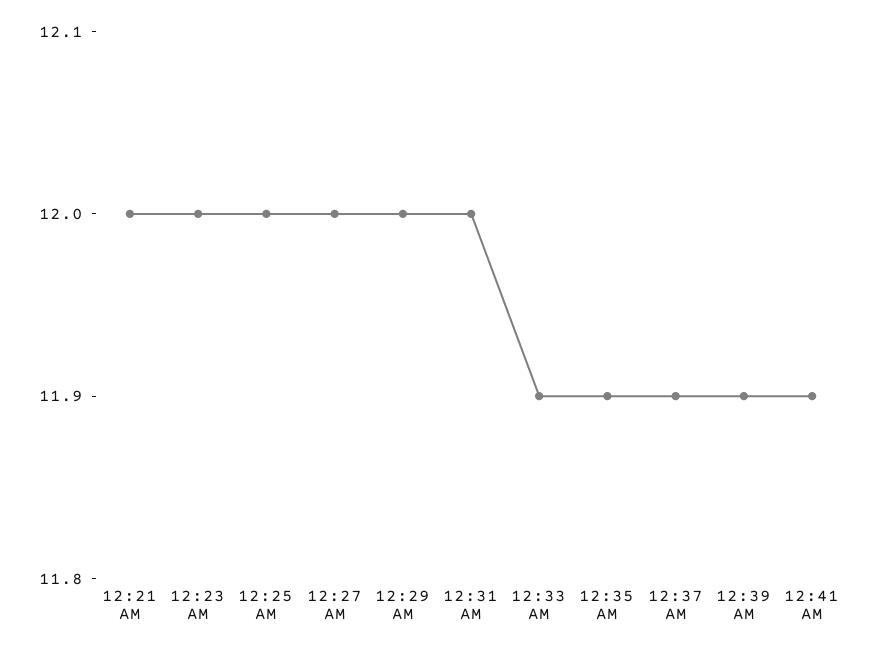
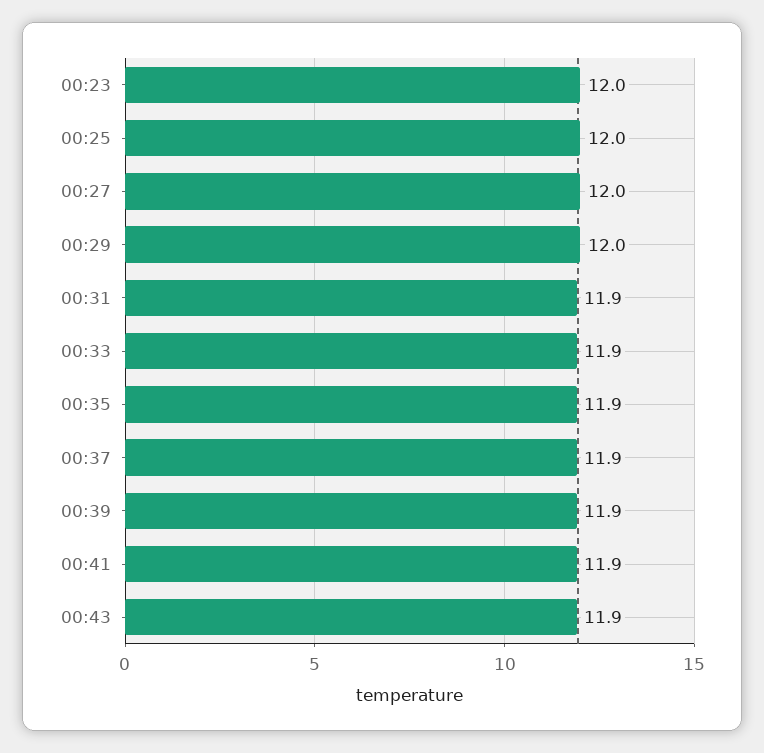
12:21 AM: 12 -> none
12:31 AM: 12 -> 11.9
00:43: none -> 11.9

